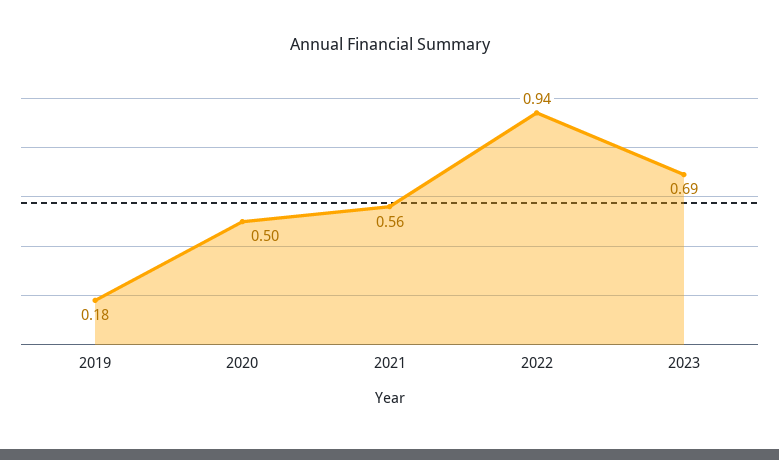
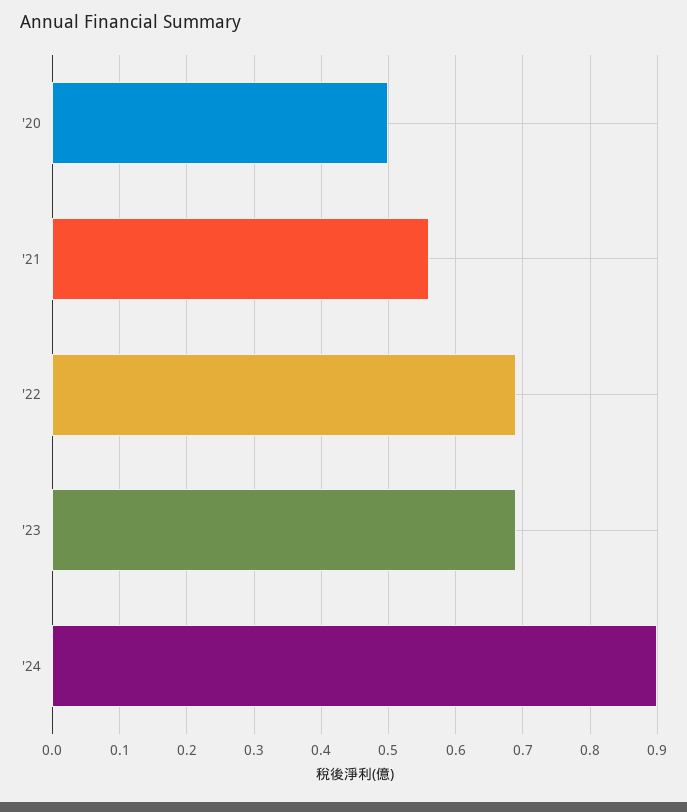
2019: 0.18 -> none
2022: 0.94 -> 0.69
'24: none -> 0.9

